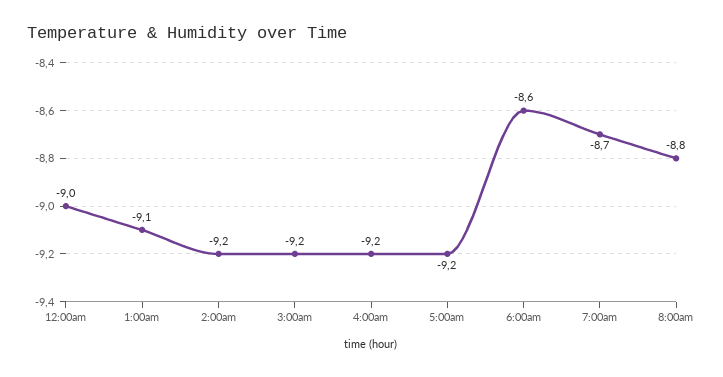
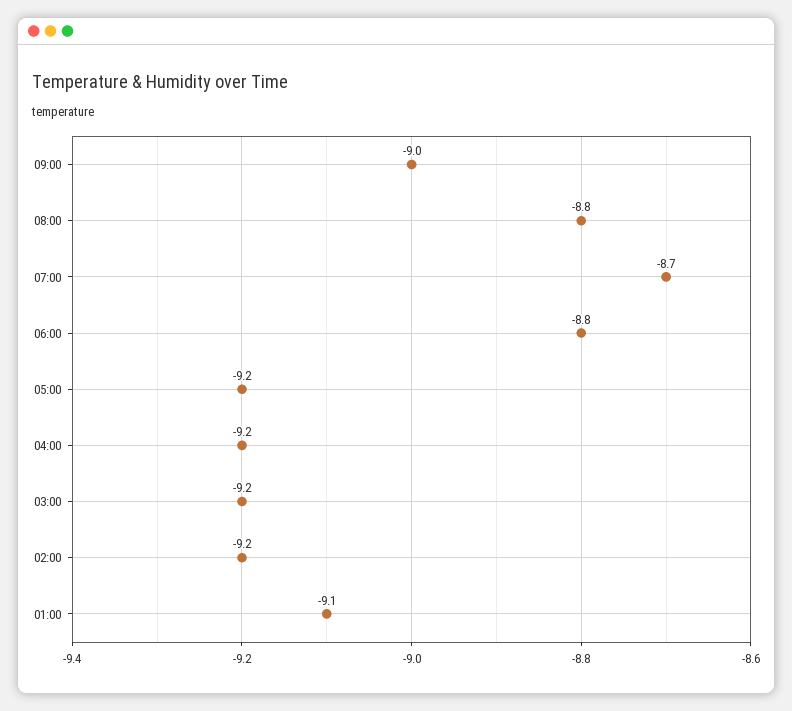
12:00am: -9 -> none
6:00am: -8.6 -> -8.8
09:00: none -> -9

